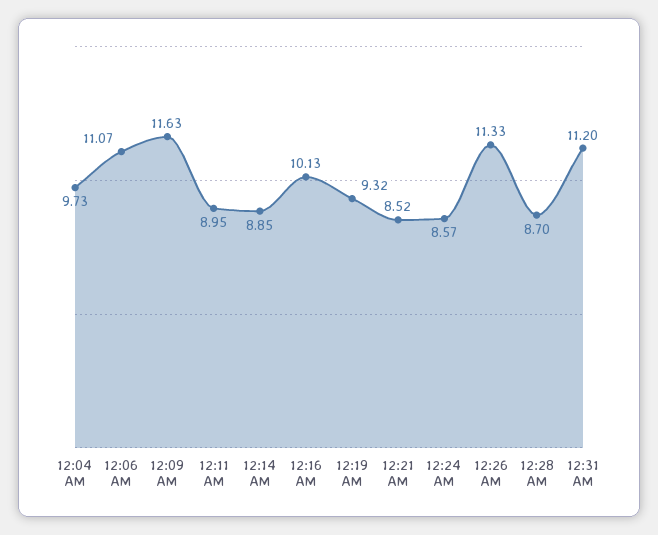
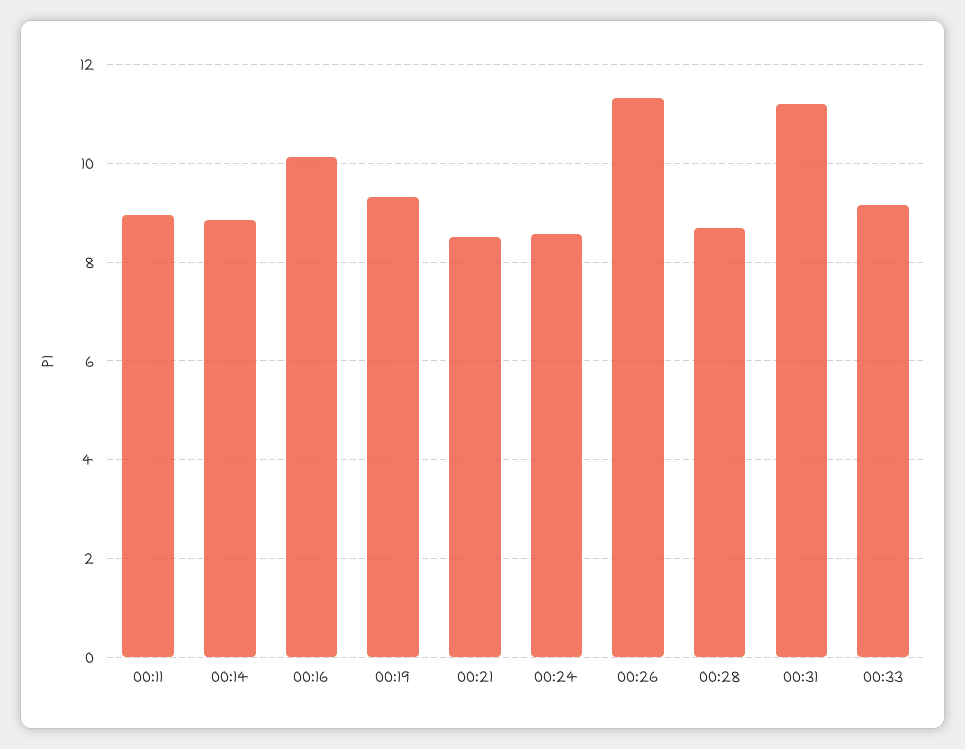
12:04 AM: 9.73 -> none
12:06 AM: 11.07 -> none
12:09 AM: 11.63 -> none
00:33: none -> 9.2

